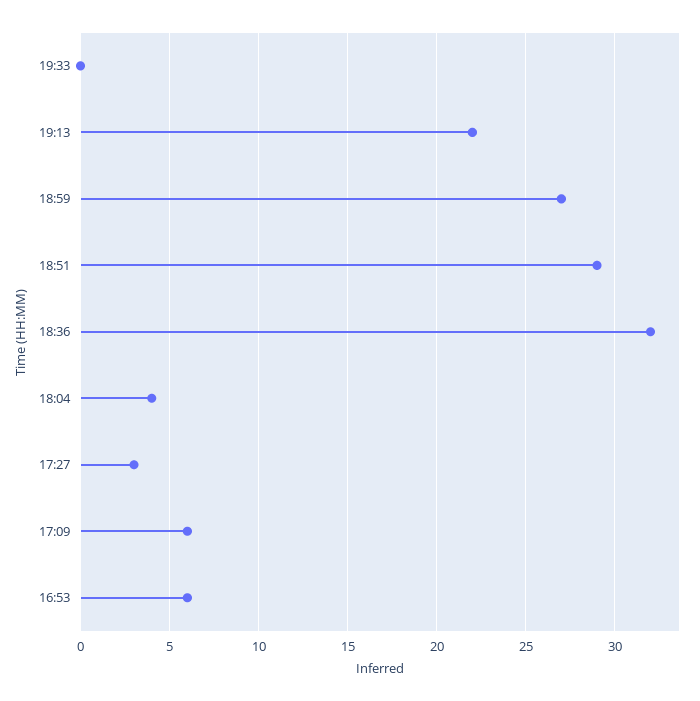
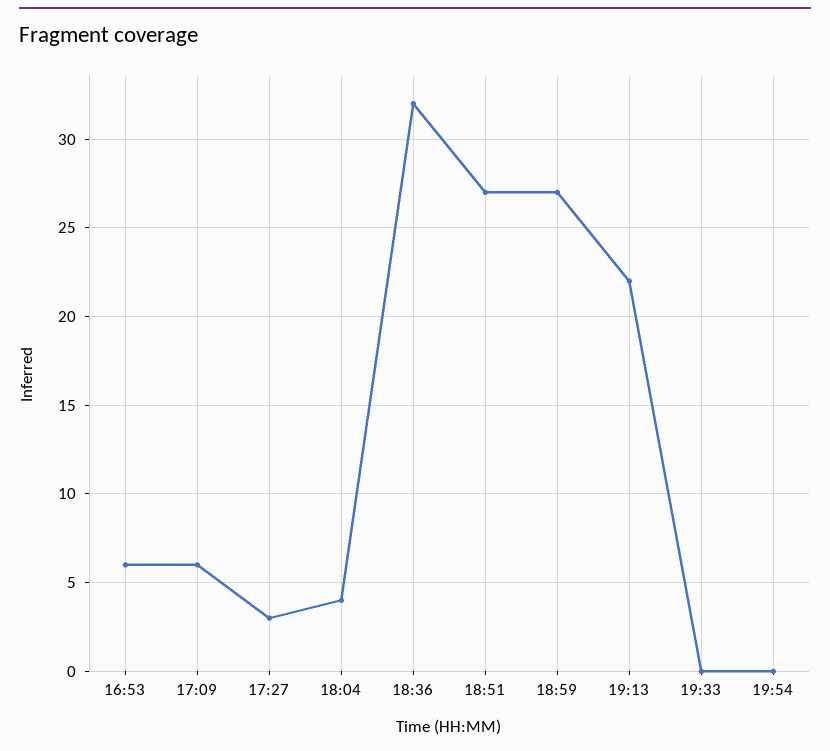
18:51: 29 -> 27
19:54: none -> 0

